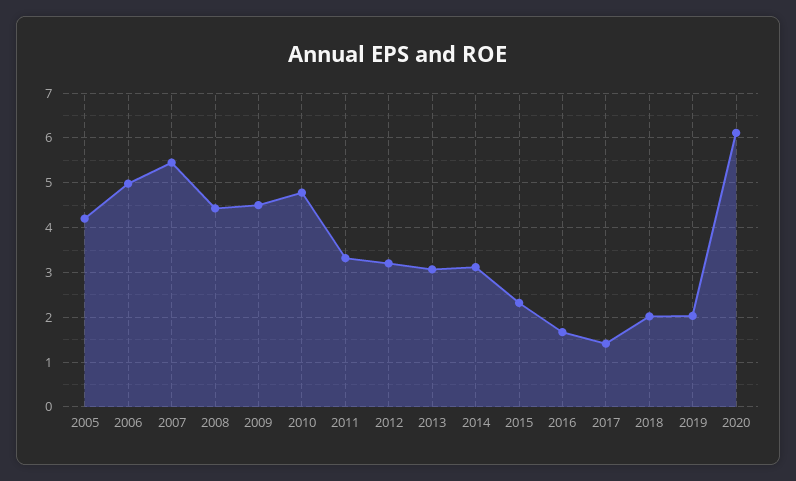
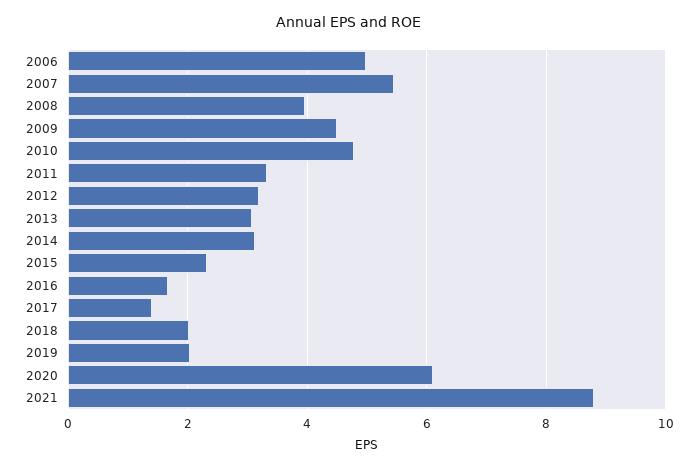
2005: 4.2 -> none
2008: 4.4 -> 4
2021: none -> 8.8

